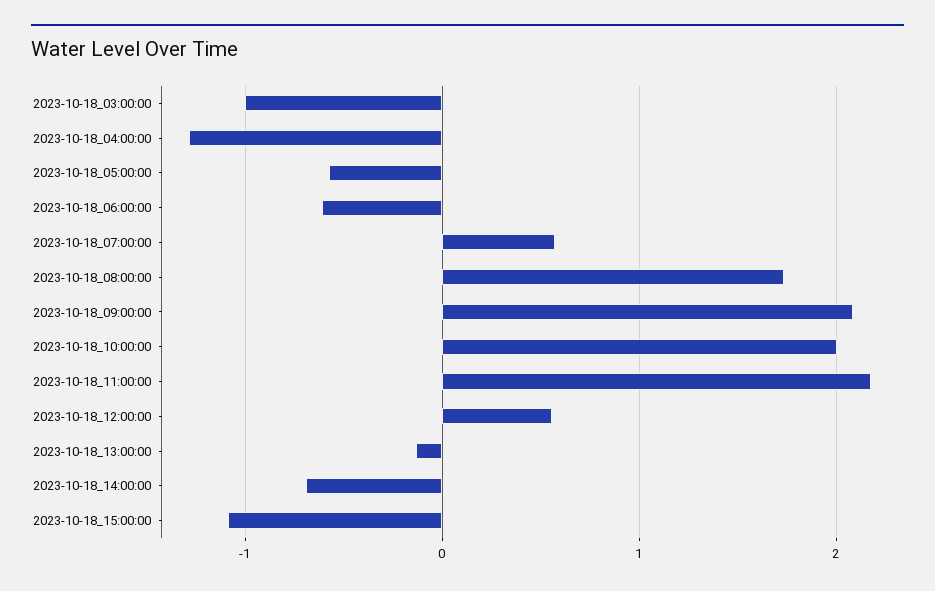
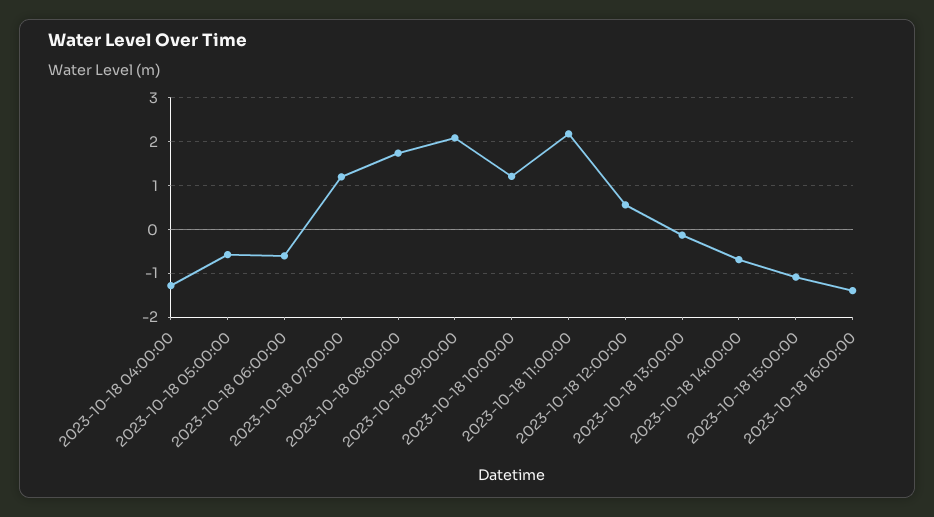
2023-10-18_03:00:00: -1 -> none
2023-10-18_07:00:00: 0.6 -> 1.2
2023-10-18_10:00:00: 2 -> 1.2
2023-10-18 16:00:00: none -> -1.4

